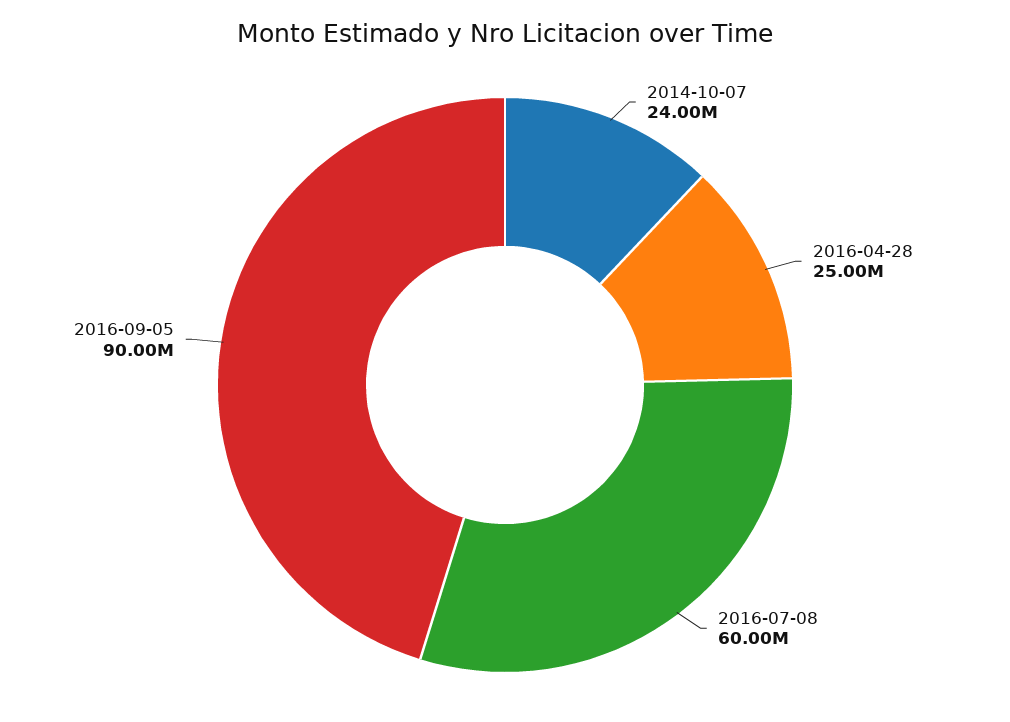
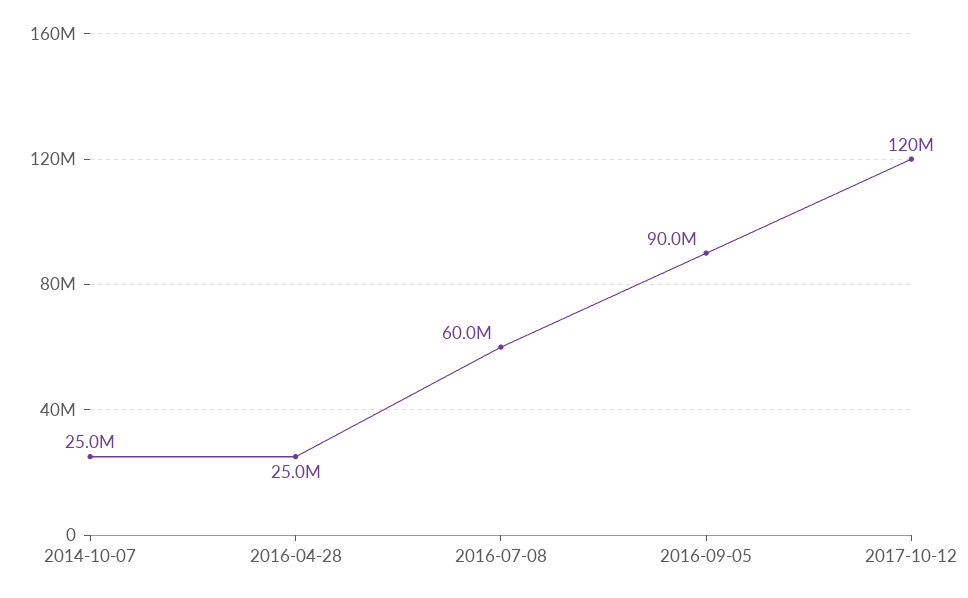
2014-10-07: 24000000 -> 25000000
2017-10-12: none -> 120000000

